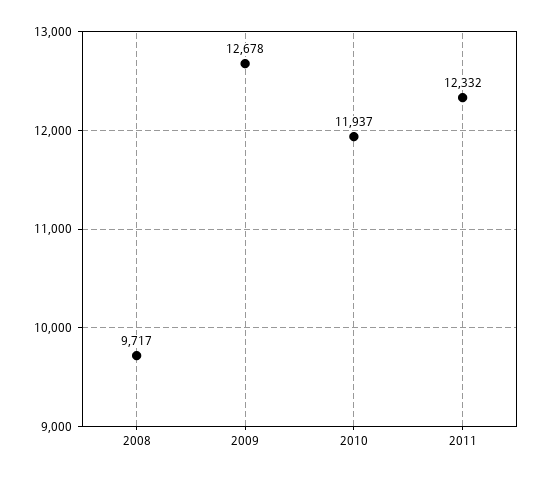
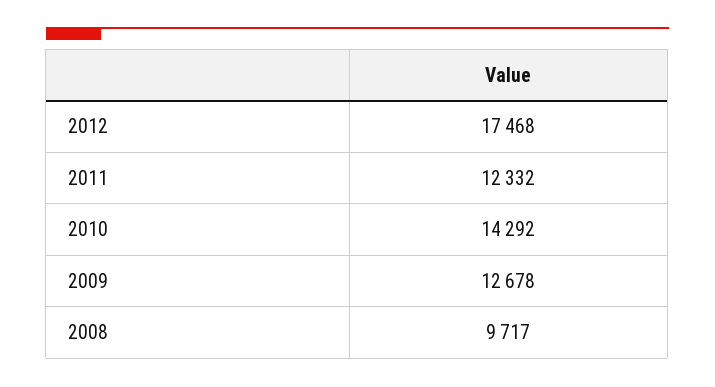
2010: 11937 -> 14292
2012: none -> 17468

